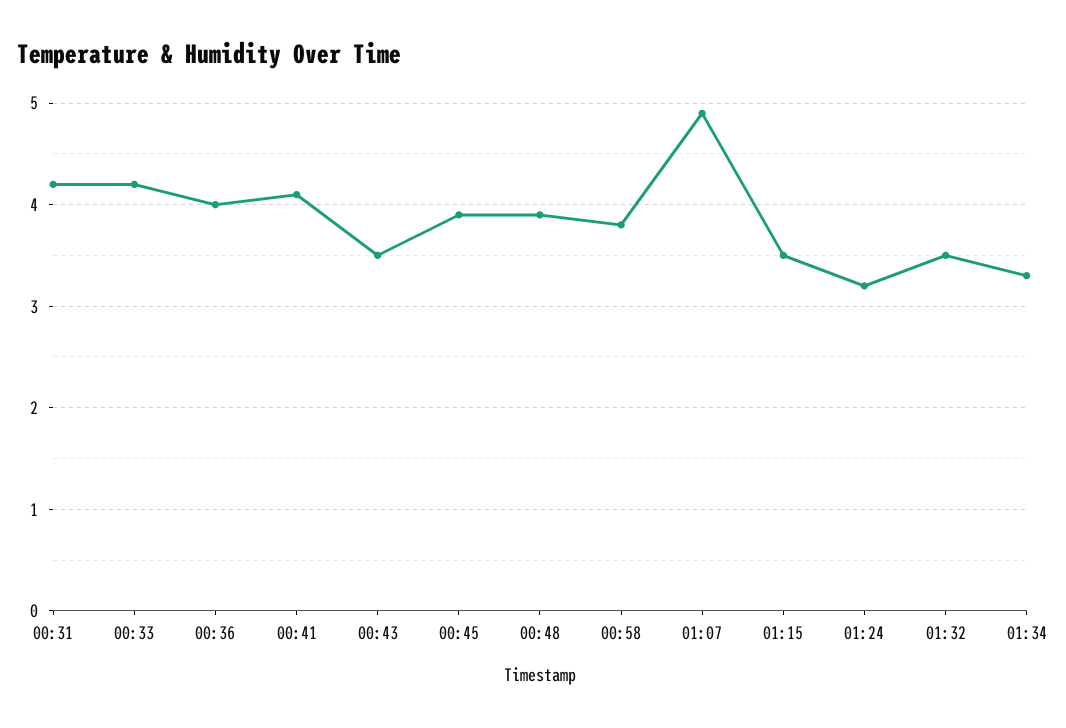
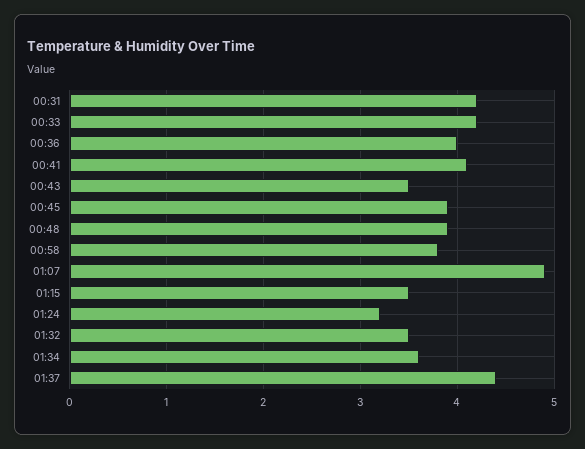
01:34: 3.3 -> 3.6
01:37: none -> 4.4

